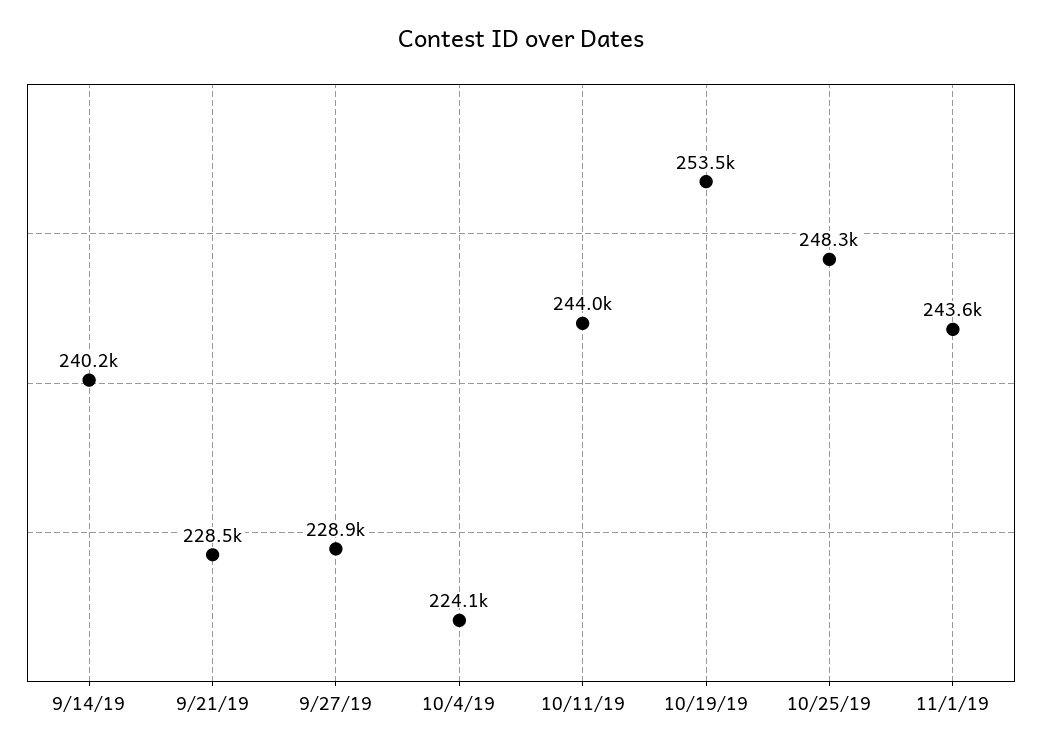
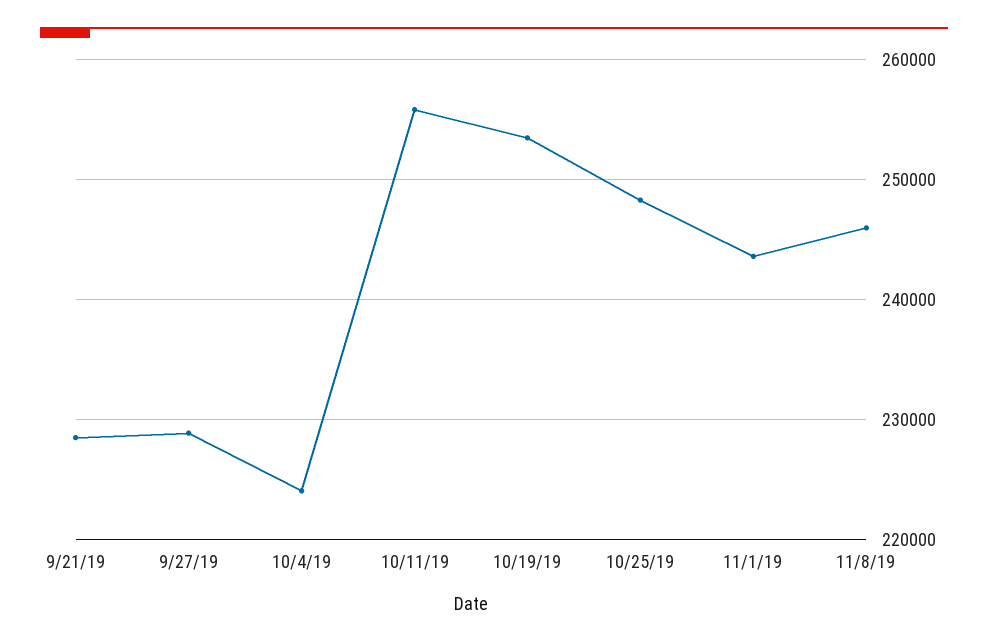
9/14/19: 240200 -> none
10/11/19: 244000 -> 256000
11/8/19: none -> 246000

